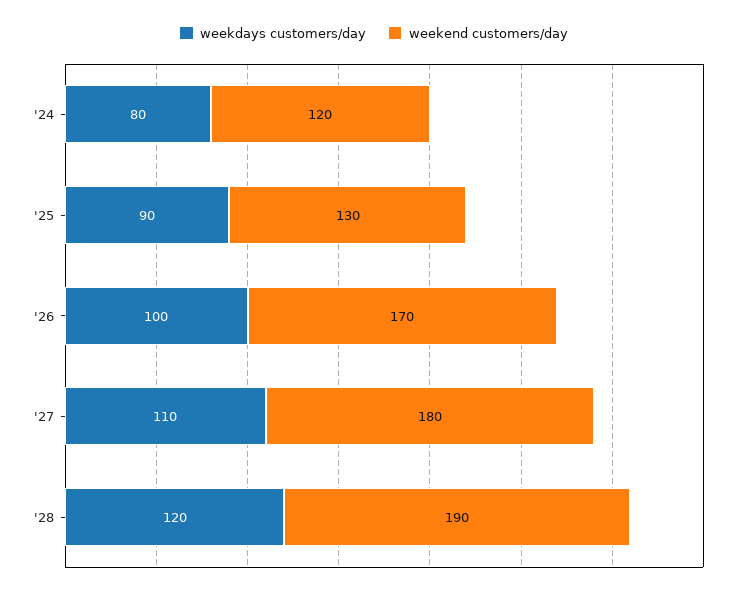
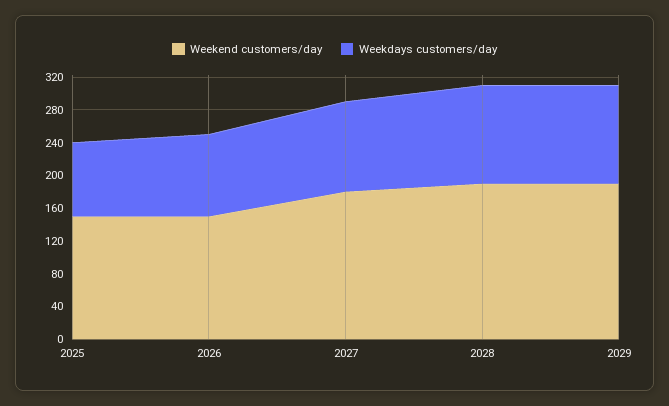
weekdays customers/day, '24: 80 -> none
weekend customers/day, '24: 120 -> none
weekend customers/day, '25: 130 -> 150
weekend customers/day, '26: 170 -> 150
weekend customers/day, 2029: none -> 190
weekdays customers/day, 2029: none -> 120

